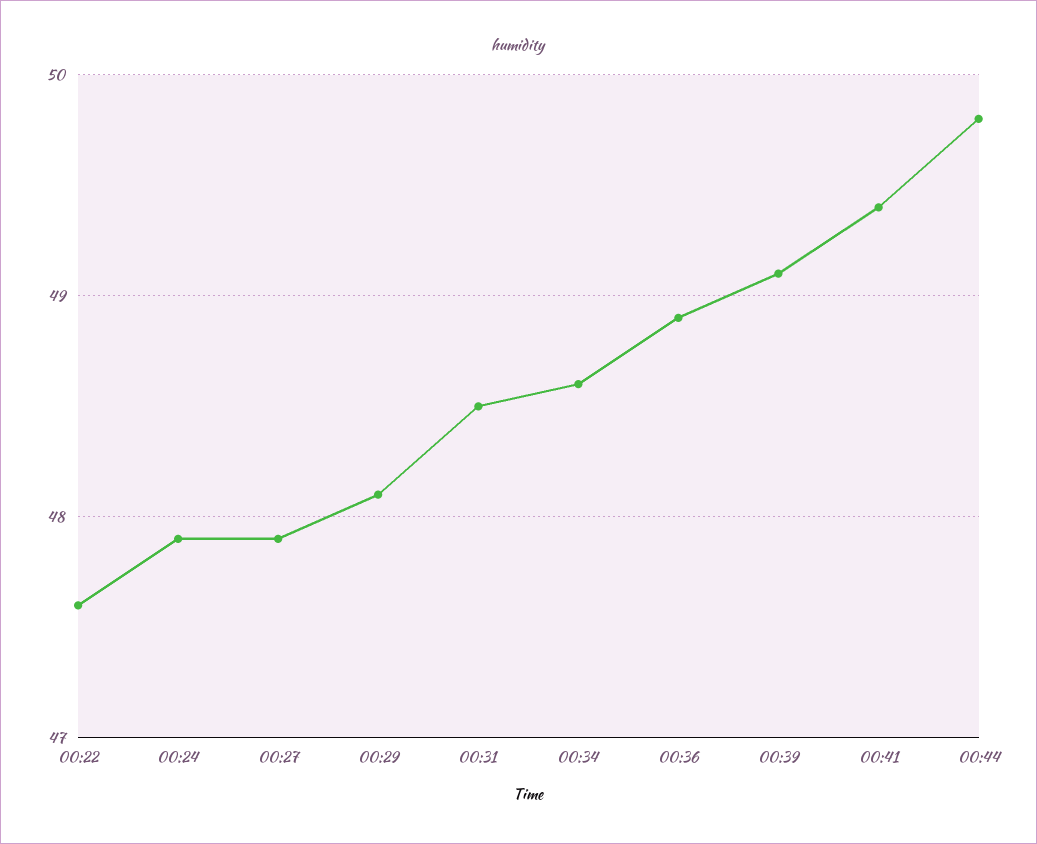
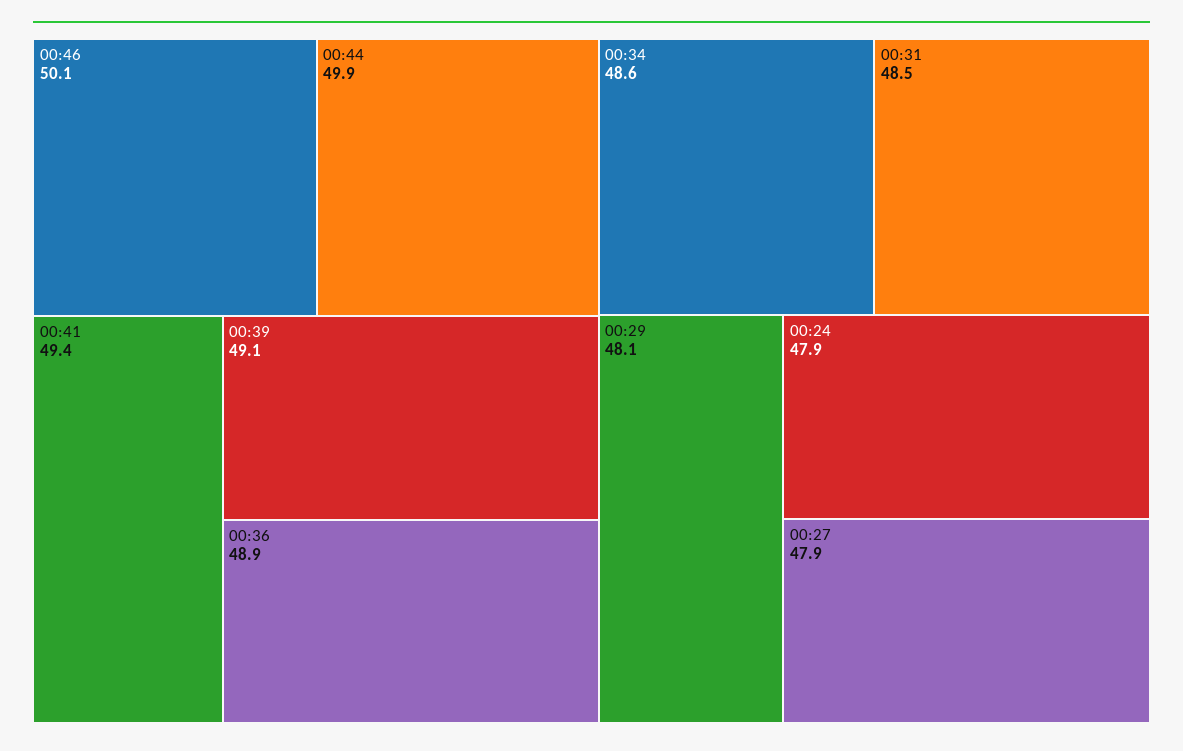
00:22: 47.6 -> none
00:44: 49.8 -> 49.9
00:46: none -> 50.1

